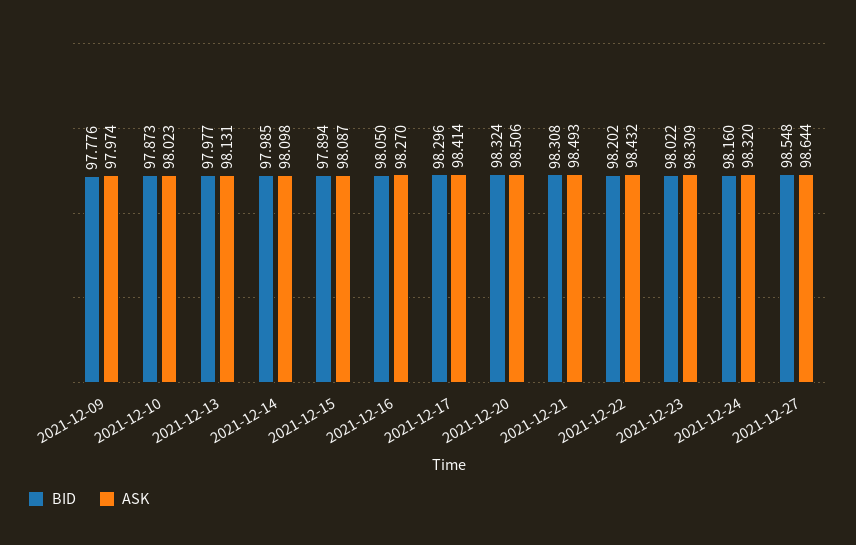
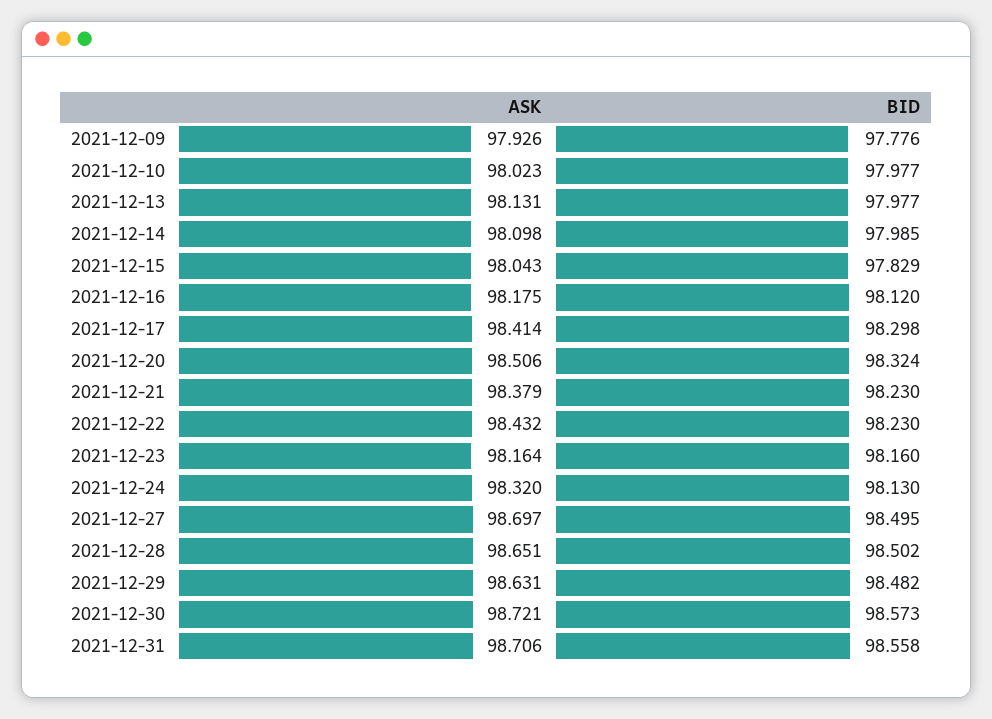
ASK, 2021-12-09: 97.974 -> 97.926
BID, 2021-12-10: 97.873 -> 97.977
BID, 2021-12-15: 97.894 -> 97.829
ASK, 2021-12-15: 98.087 -> 98.043
BID, 2021-12-16: 98.05 -> 98.12
ASK, 2021-12-16: 98.27 -> 98.175
BID, 2021-12-17: 98.296 -> 98.298
BID, 2021-12-21: 98.308 -> 98.23
ASK, 2021-12-21: 98.493 -> 98.379
BID, 2021-12-22: 98.202 -> 98.23
BID, 2021-12-23: 98.022 -> 98.16
ASK, 2021-12-23: 98.309 -> 98.164
BID, 2021-12-24: 98.16 -> 98.13
BID, 2021-12-27: 98.548 -> 98.495
ASK, 2021-12-27: 98.644 -> 98.697
ASK, 2021-12-28: none -> 98.651
BID, 2021-12-28: none -> 98.502
ASK, 2021-12-29: none -> 98.631
BID, 2021-12-29: none -> 98.482
ASK, 2021-12-30: none -> 98.721
BID, 2021-12-30: none -> 98.573
ASK, 2021-12-31: none -> 98.706
BID, 2021-12-31: none -> 98.558

